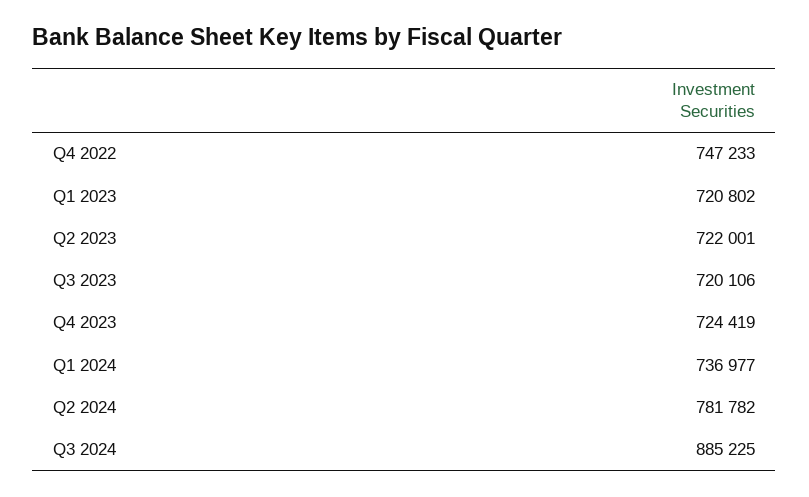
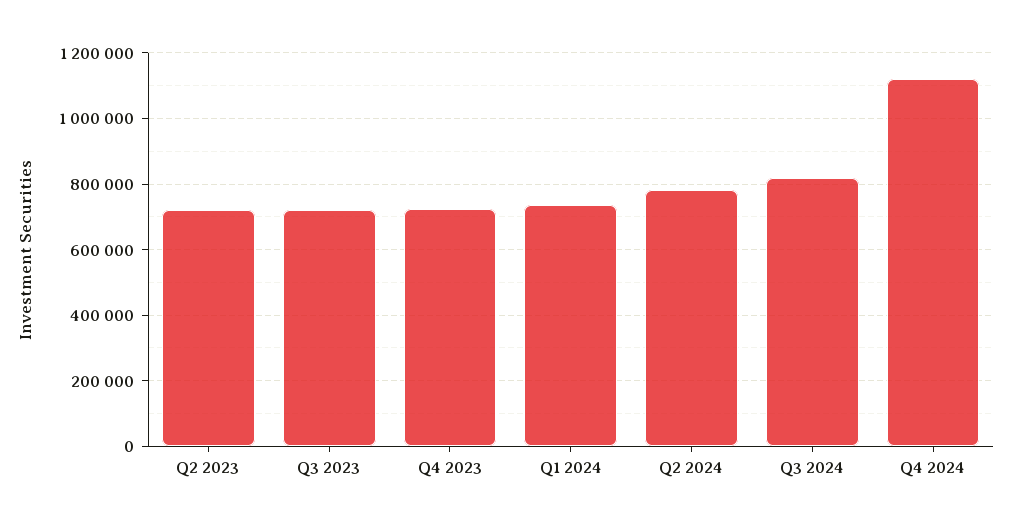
Q4 2022: 747233 -> none
Q1 2023: 720802 -> none
Q3 2024: 885225 -> 820000
Q4 2024: none -> 1120000

